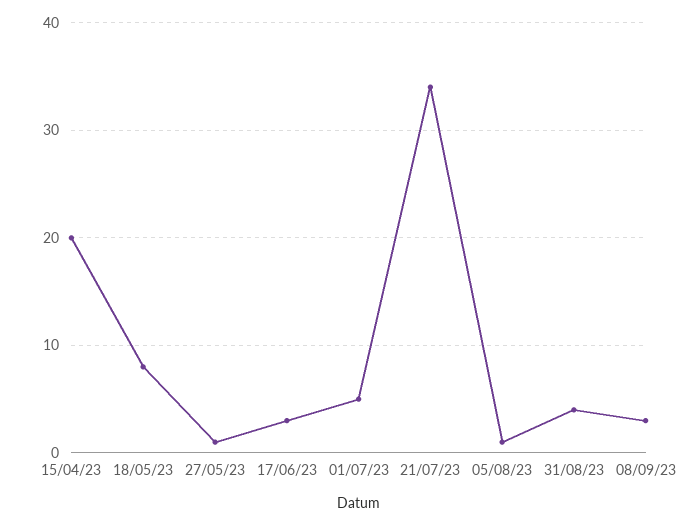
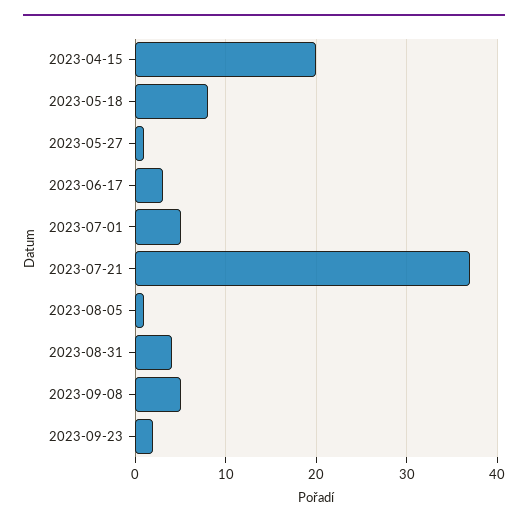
21/07/23: 34 -> 37
08/09/23: 3 -> 5
2023-09-23: none -> 2

